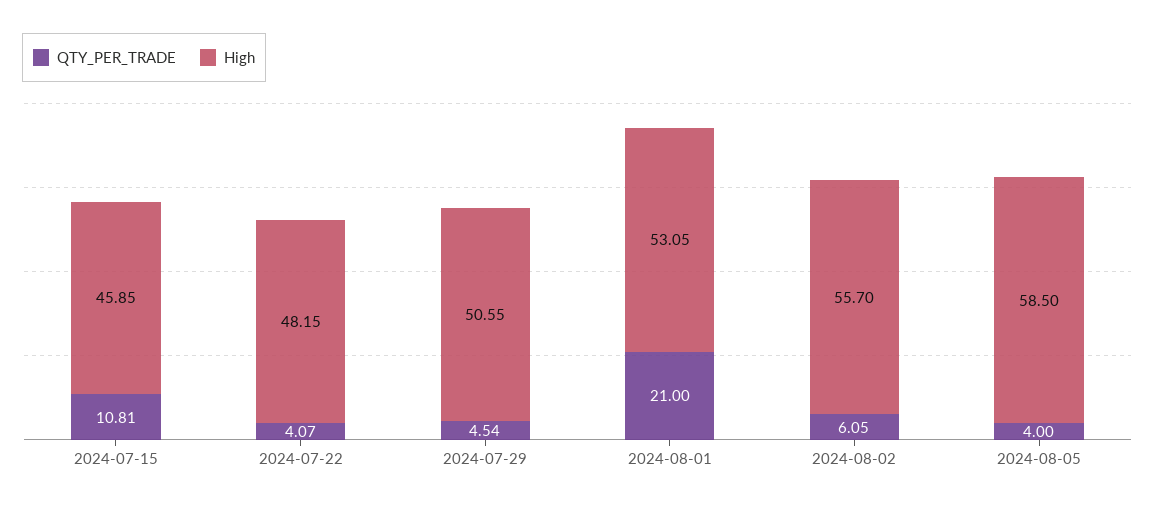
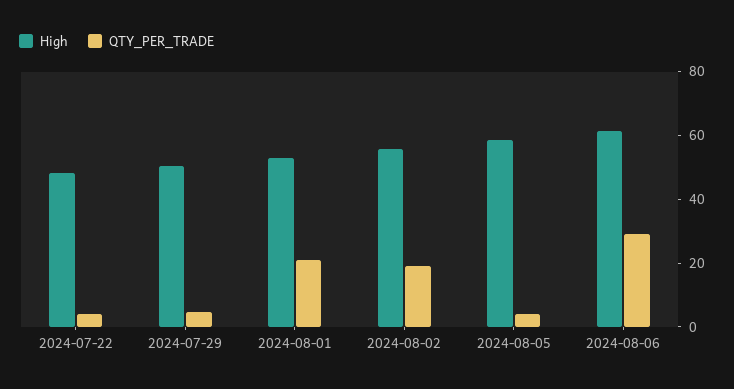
QTY_PER_TRADE, 2024-07-15: 10.81 -> none
High, 2024-07-15: 45.85 -> none
QTY_PER_TRADE, 2024-08-02: 6.05 -> 20
High, 2024-08-06: none -> 60
QTY_PER_TRADE, 2024-08-06: none -> 30

